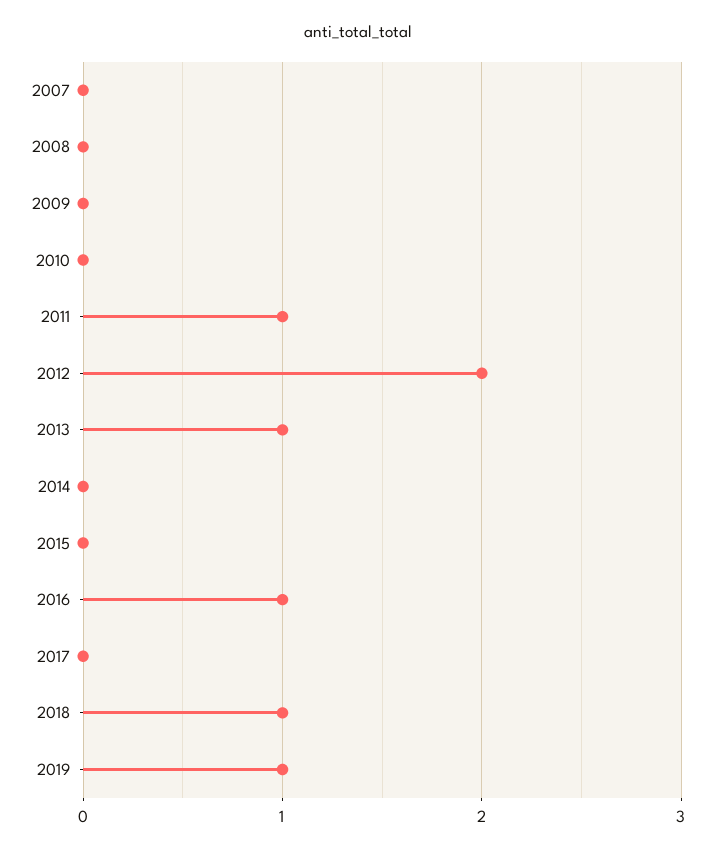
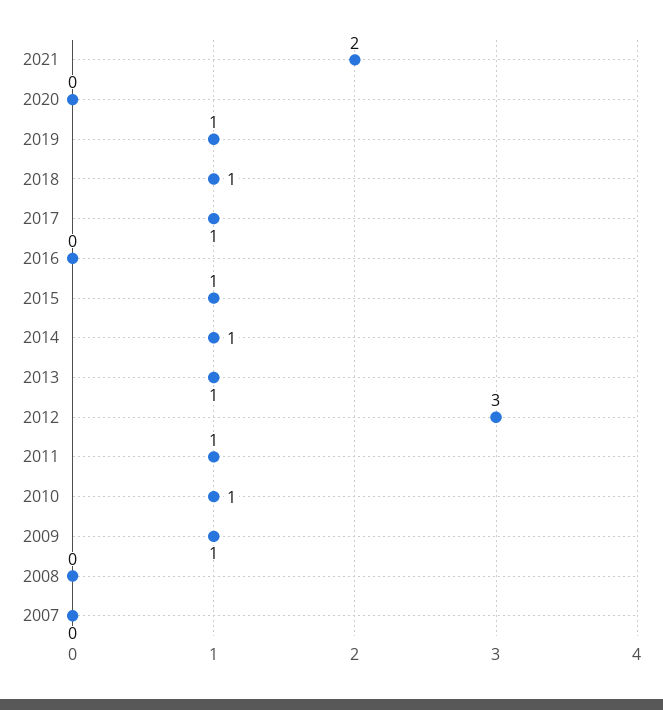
2009: 0 -> 1
2010: 0 -> 1
2012: 2 -> 3
2014: 0 -> 1
2015: 0 -> 1
2016: 1 -> 0
2017: 0 -> 1
2021: none -> 2
2020: none -> 0

